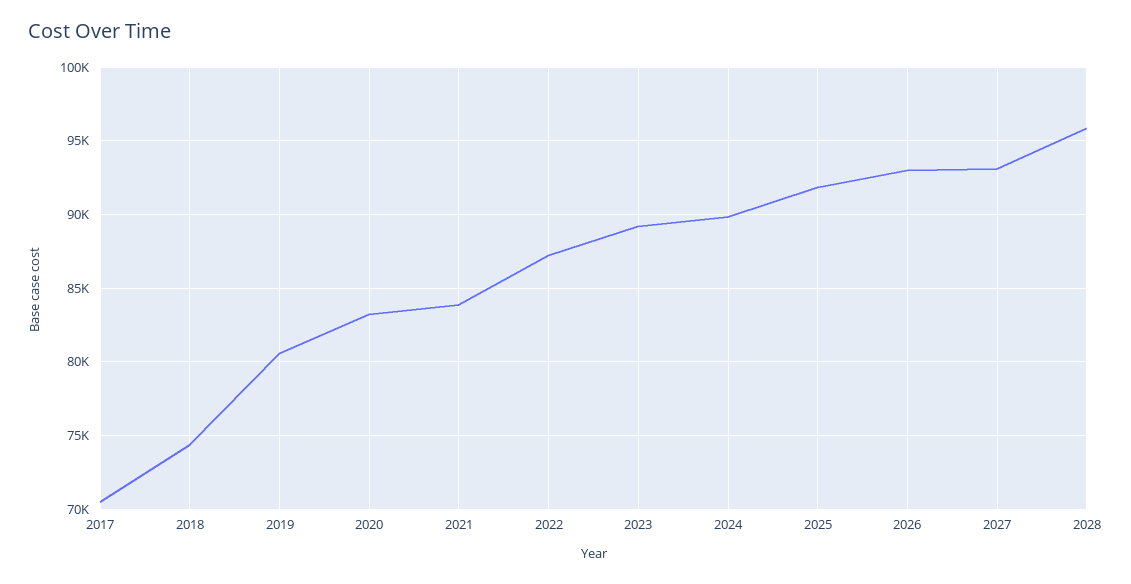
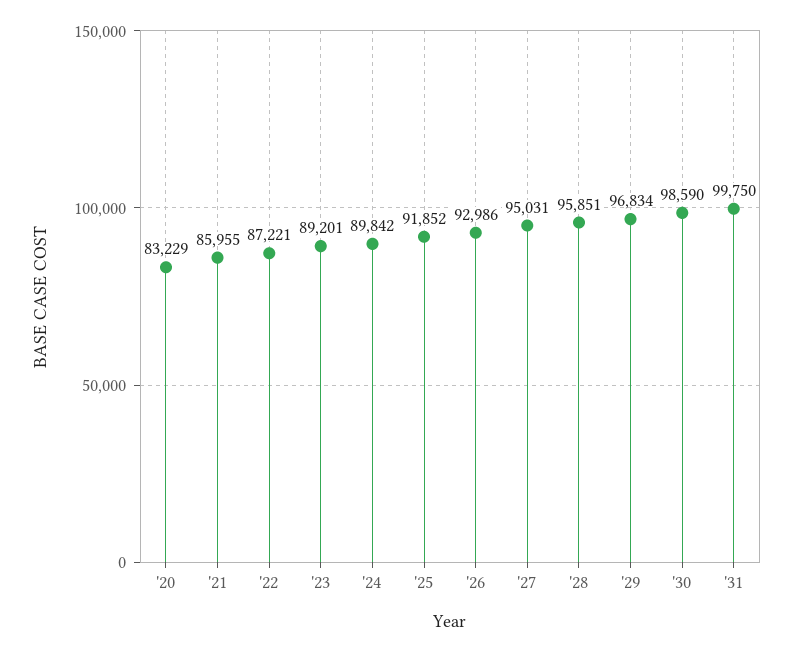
2017: 70500 -> none
2018: 74500 -> none
2019: 80500 -> none
2021: 84000 -> 85955
2027: 93000 -> 95031
'29: none -> 96834
'30: none -> 98590
'31: none -> 99750

